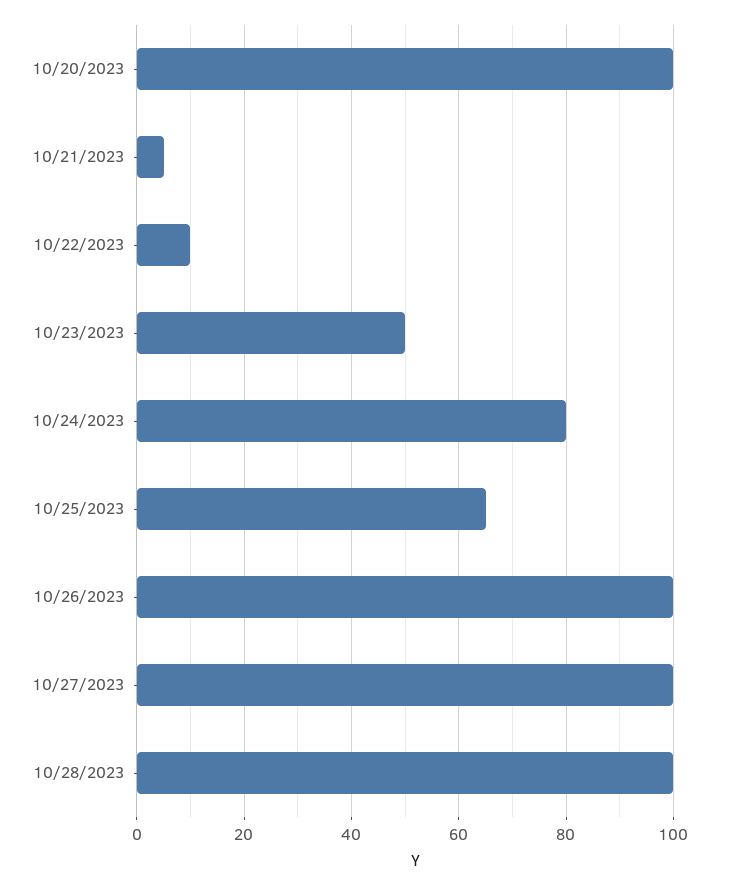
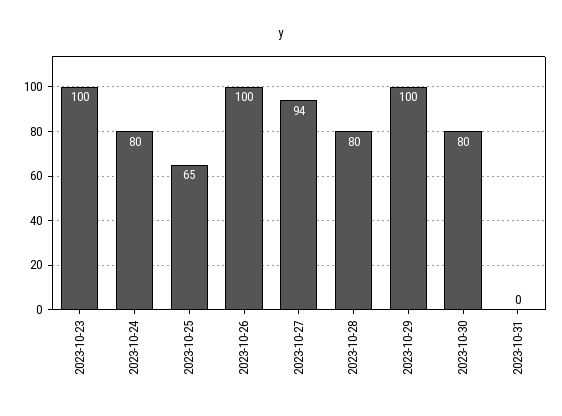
10/20/2023: 100 -> none
10/21/2023: 5 -> none
10/22/2023: 10 -> none
10/23/2023: 50 -> 100
10/27/2023: 100 -> 94
10/28/2023: 100 -> 80
2023-10-29: none -> 100
2023-10-30: none -> 80
2023-10-31: none -> 0

